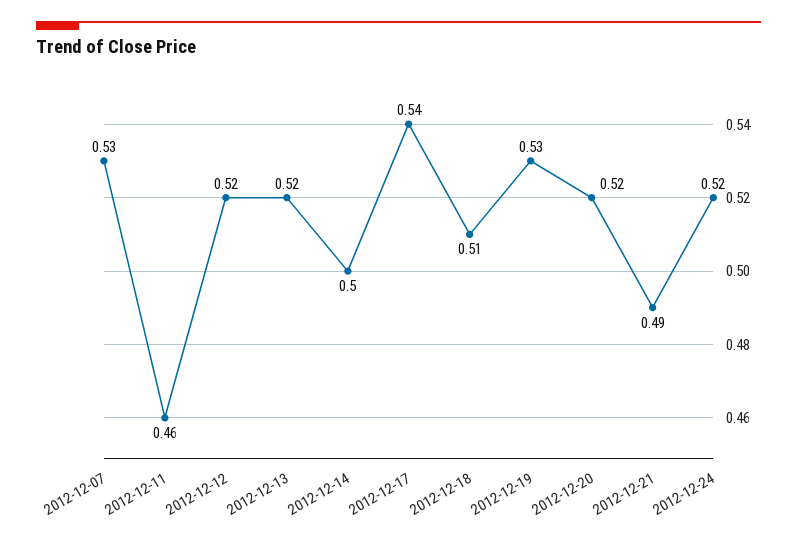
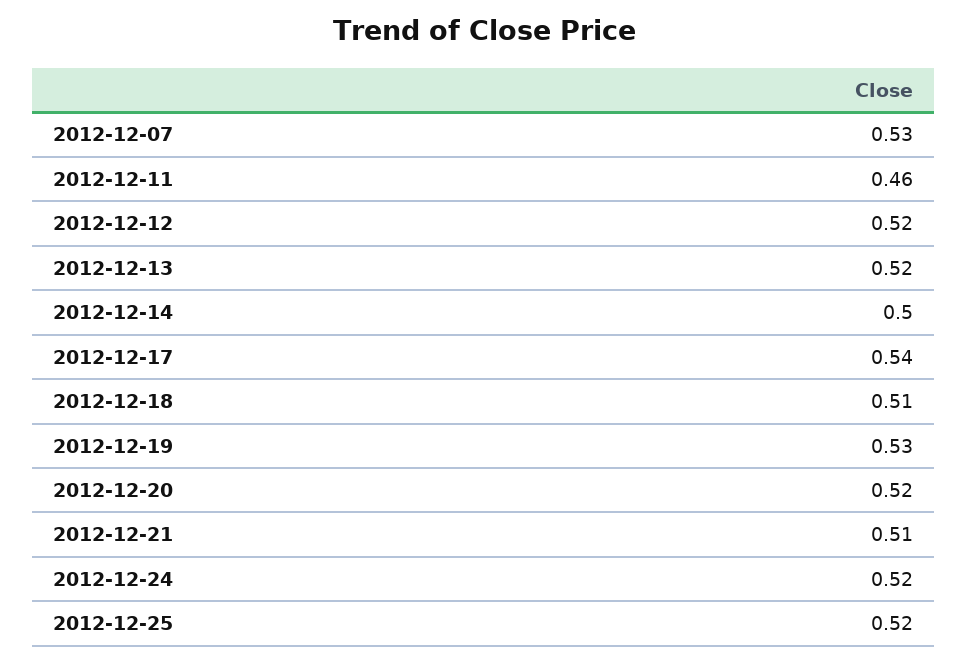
2012-12-21: 0.49 -> 0.51
2012-12-25: none -> 0.52

